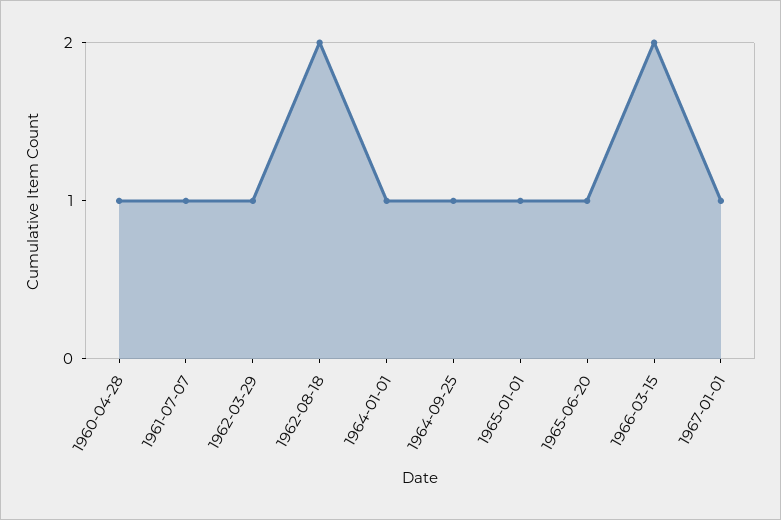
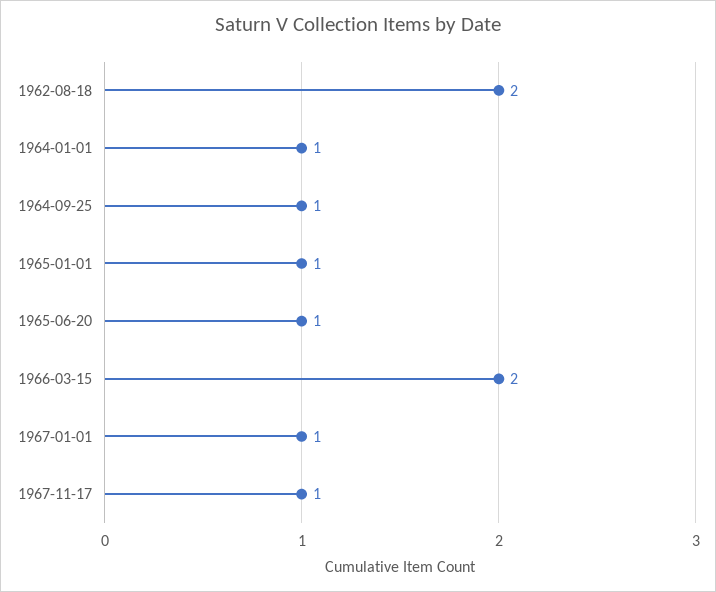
1960-04-28: 1 -> none
1961-07-07: 1 -> none
1962-03-29: 1 -> none
1967-11-17: none -> 1

